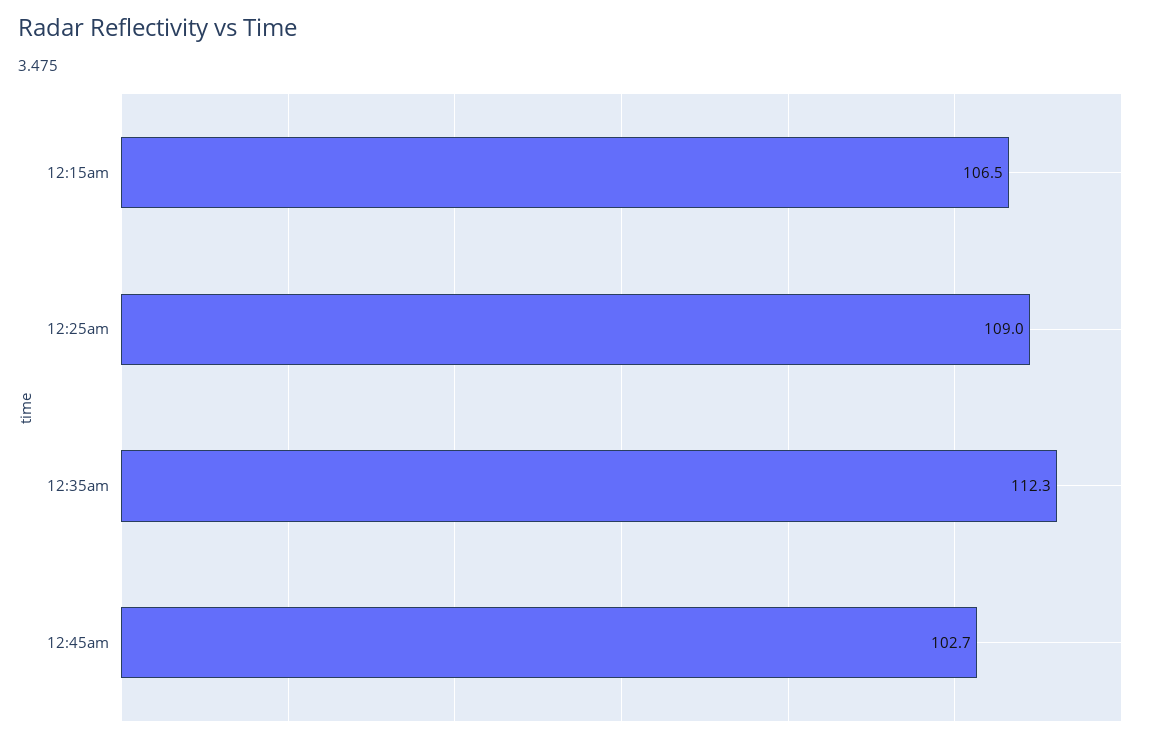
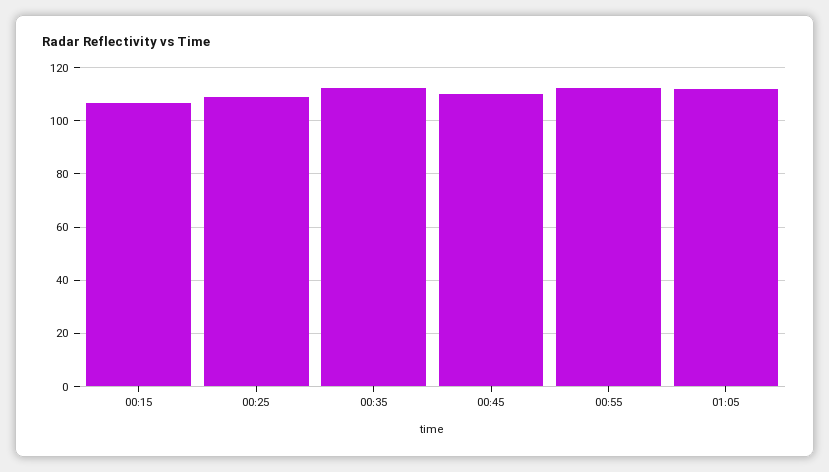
12:45am: 102.7 -> 110
00:55: none -> 112.5
01:05: none -> 112.5

